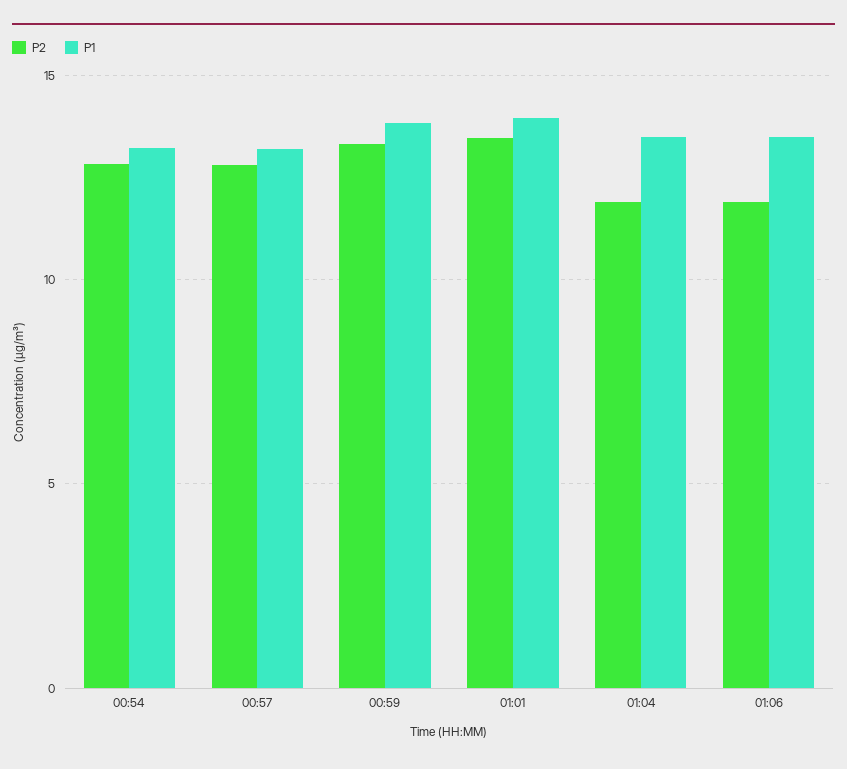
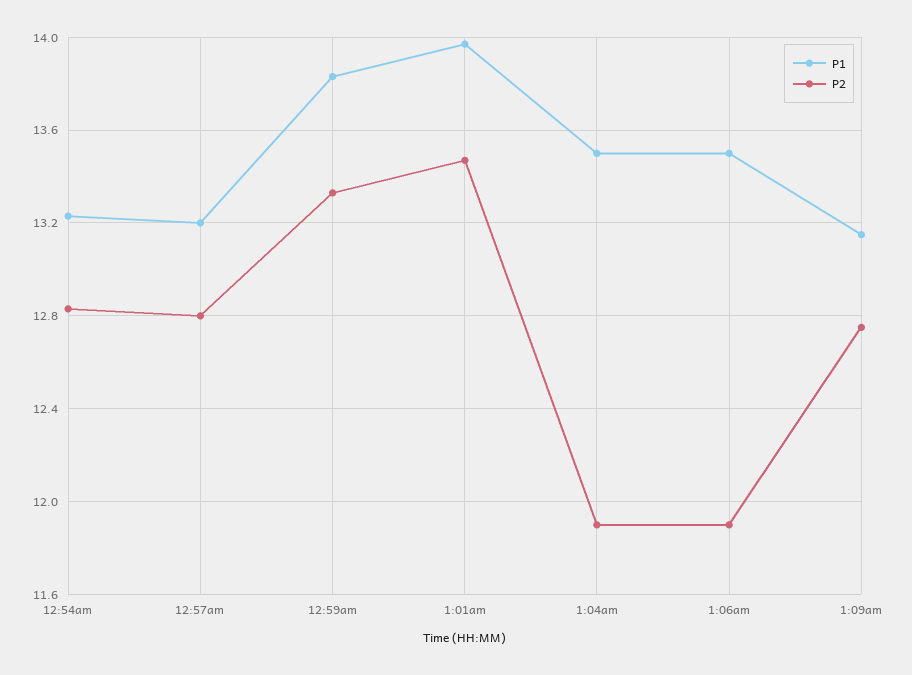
P1, 1:09am: none -> 13.15
P2, 1:09am: none -> 12.75

